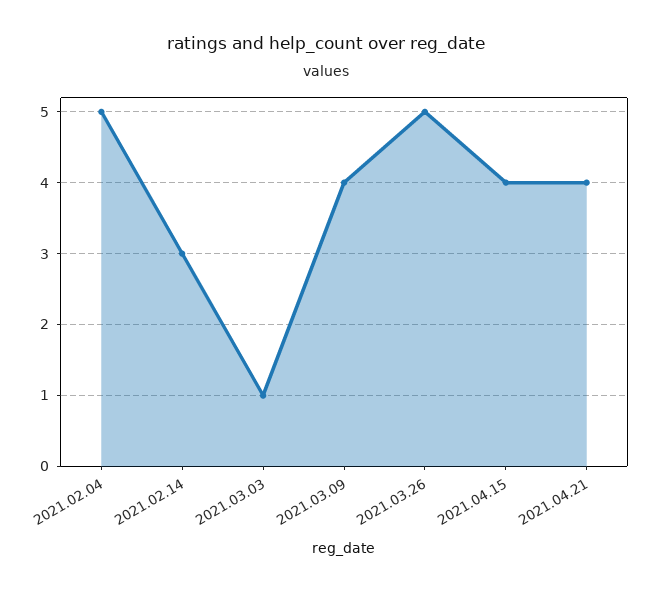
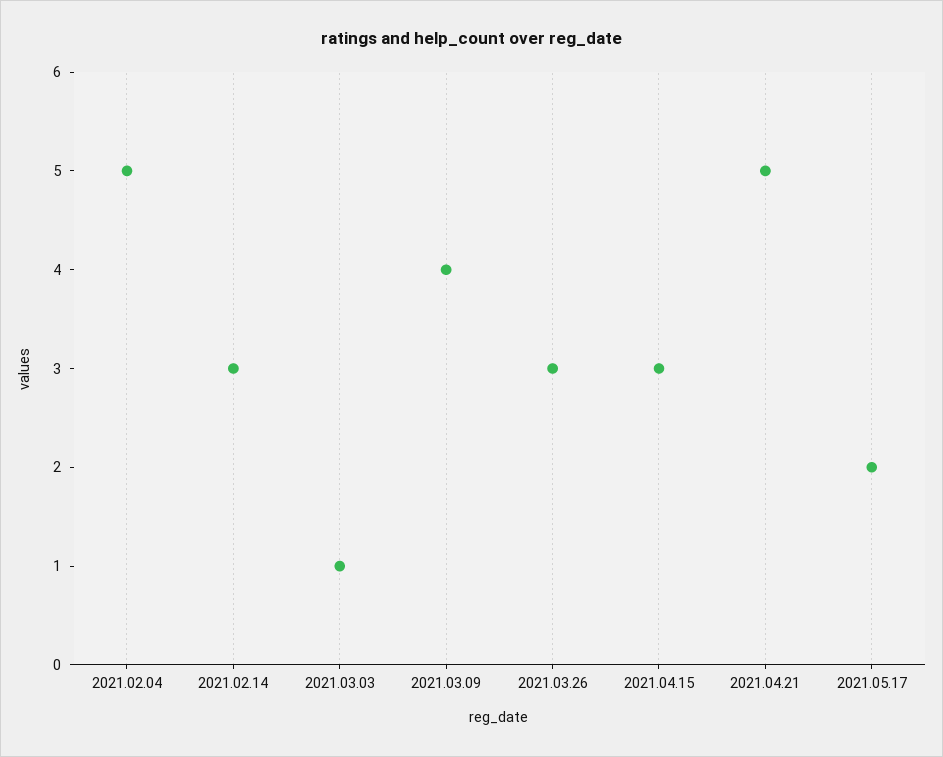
2021.03.26: 5 -> 3
2021.04.15: 4 -> 3
2021.04.21: 4 -> 5
2021.05.17: none -> 2

